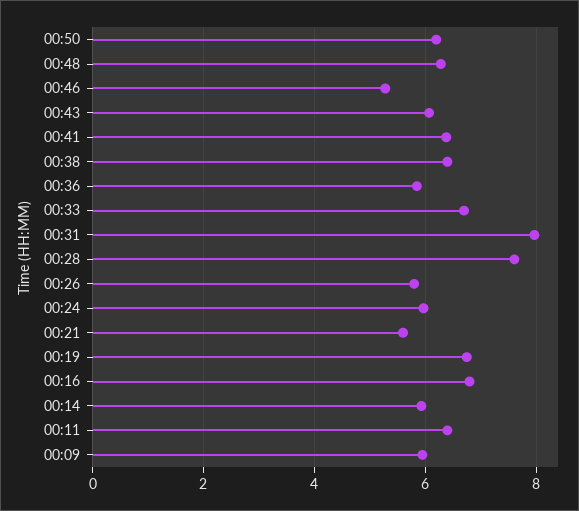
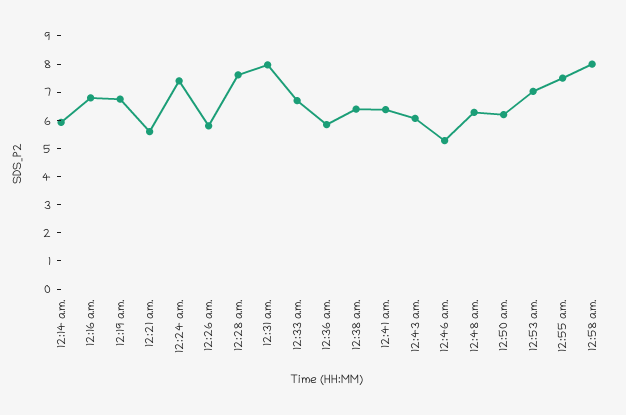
00:24: 6 -> 7.5
00:11: 6.4 -> none
00:09: 6 -> none
12:53 a.m.: none -> 7
12:55 a.m.: none -> 7.5
12:58 a.m.: none -> 8

